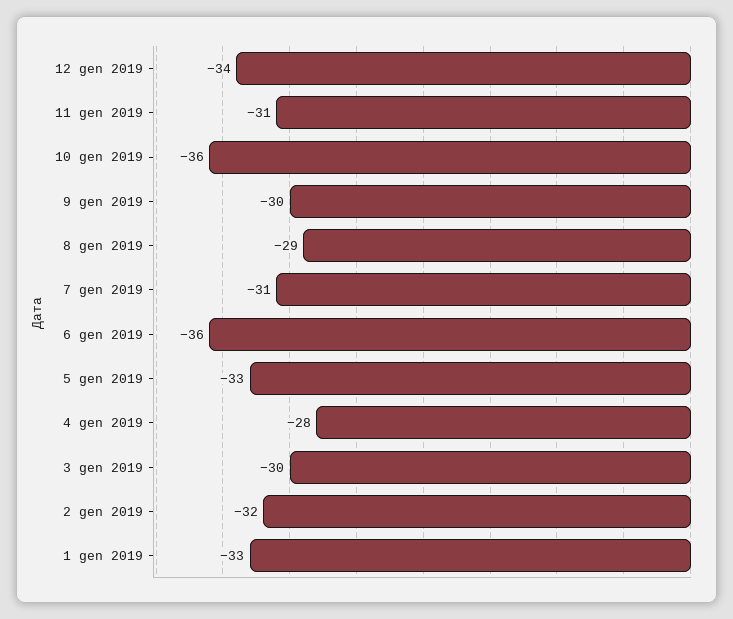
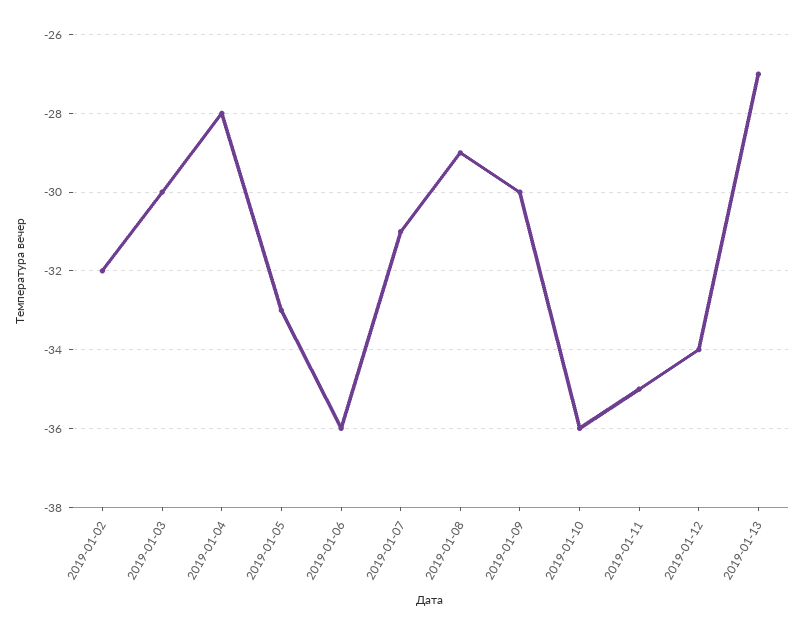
11 gen 2019: -31 -> -35
1 gen 2019: -33 -> none
2019-01-13: none -> -27

